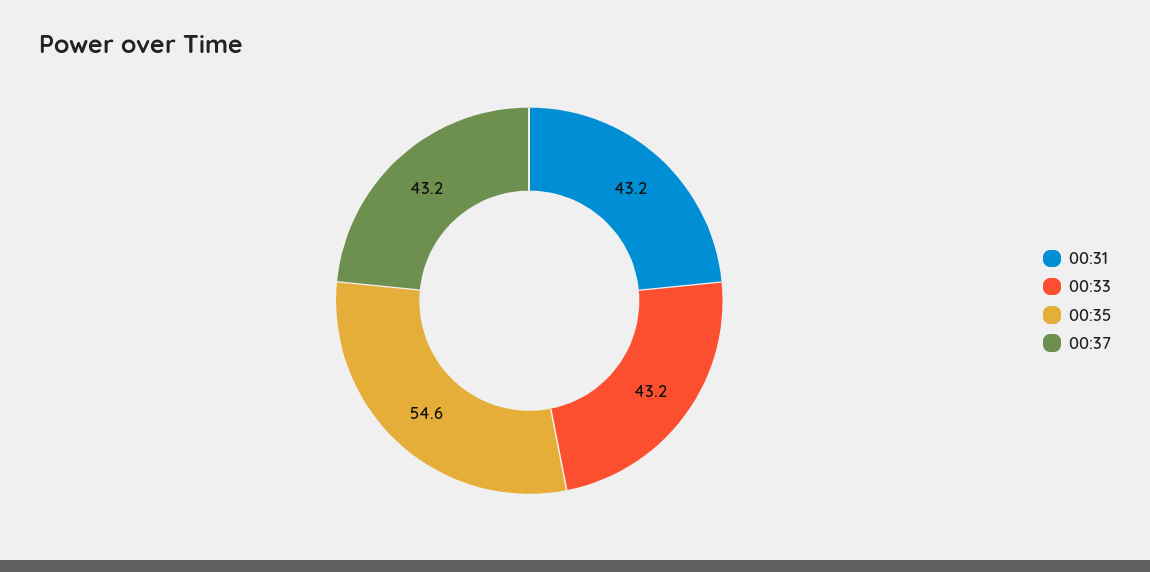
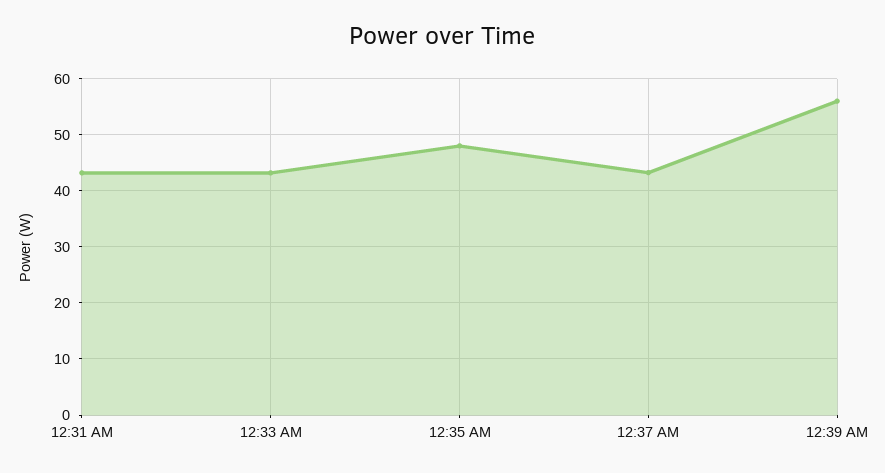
00:35: 54.6 -> 48
12:39 AM: none -> 56

